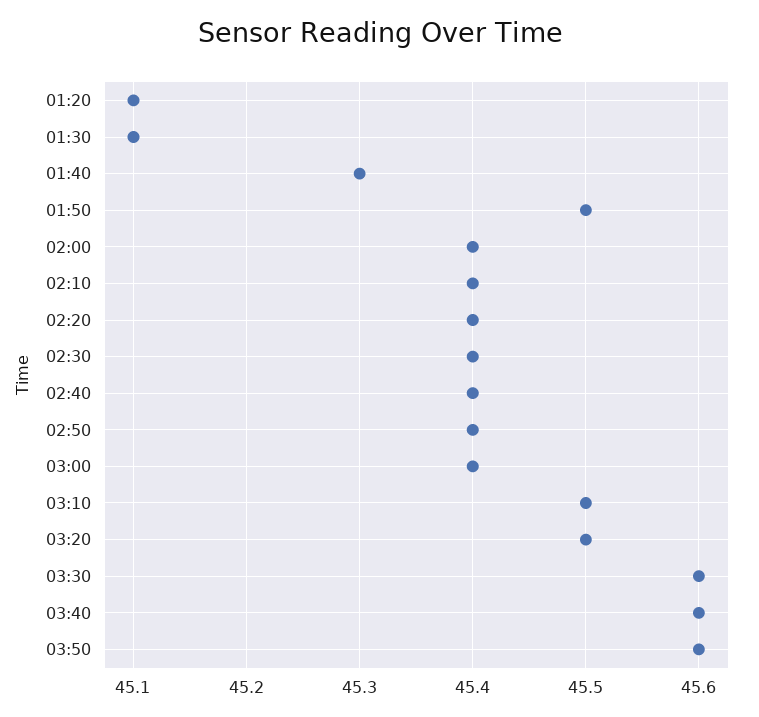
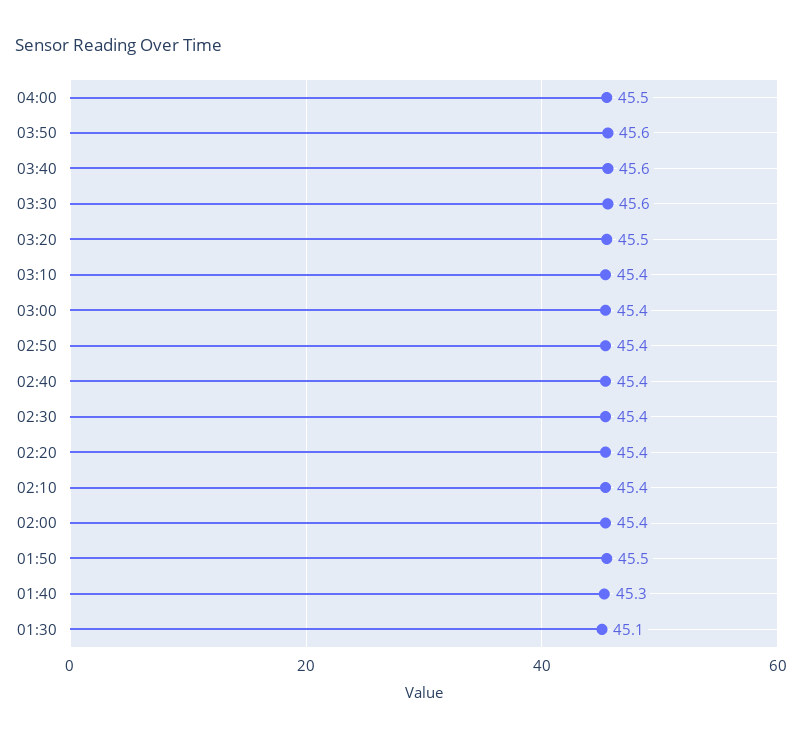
01:20: 45.1 -> none
03:10: 45.5 -> 45.4
04:00: none -> 45.5

